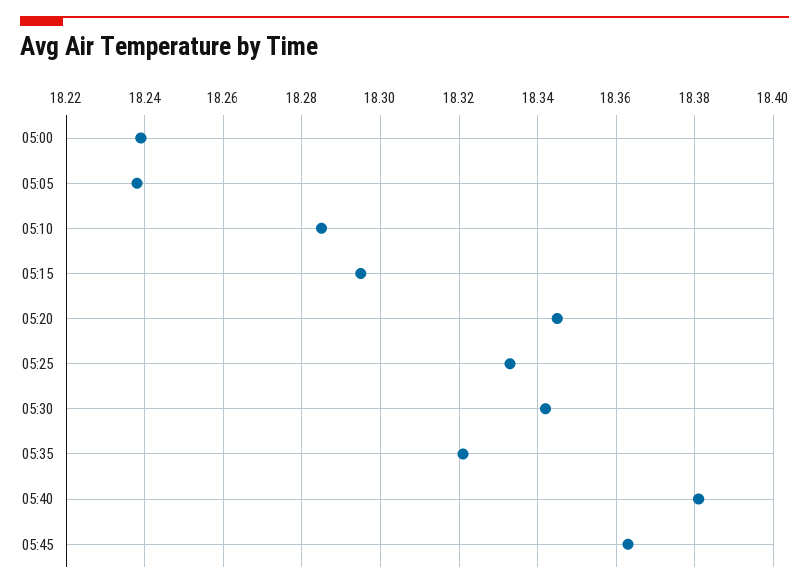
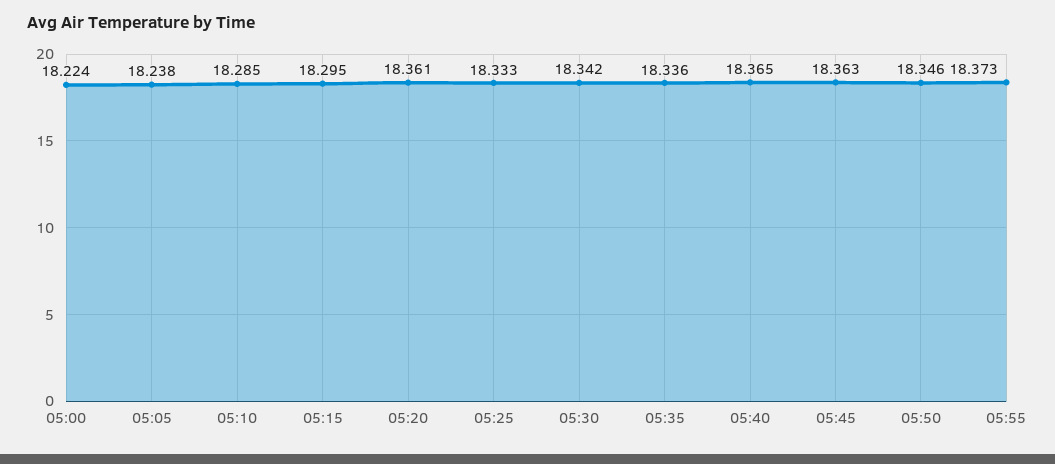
05:00: 18.24 -> 18.224
05:20: 18.345 -> 18.361
05:35: 18.32 -> 18.336
05:40: 18.38 -> 18.365
05:50: none -> 18.346
05:55: none -> 18.373

